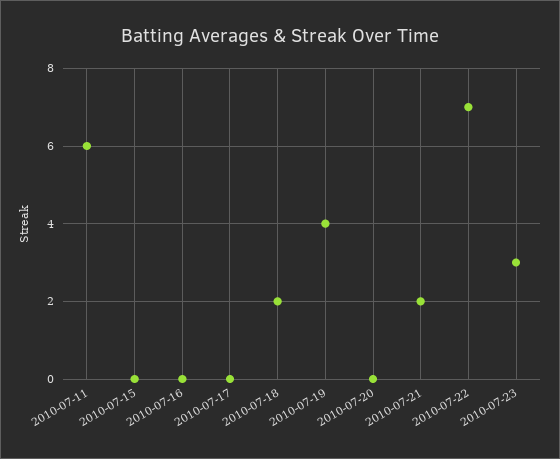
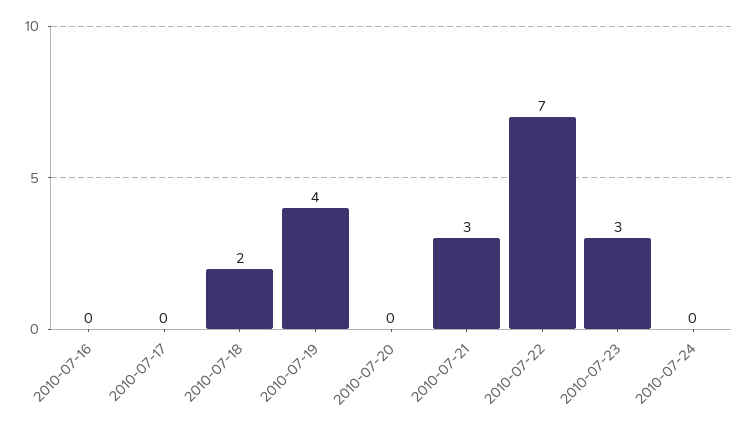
2010-07-11: 6 -> none
2010-07-15: 0 -> none
2010-07-21: 2 -> 3
2010-07-24: none -> 0

